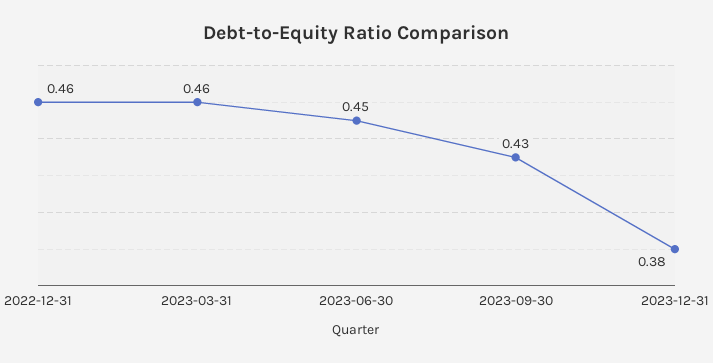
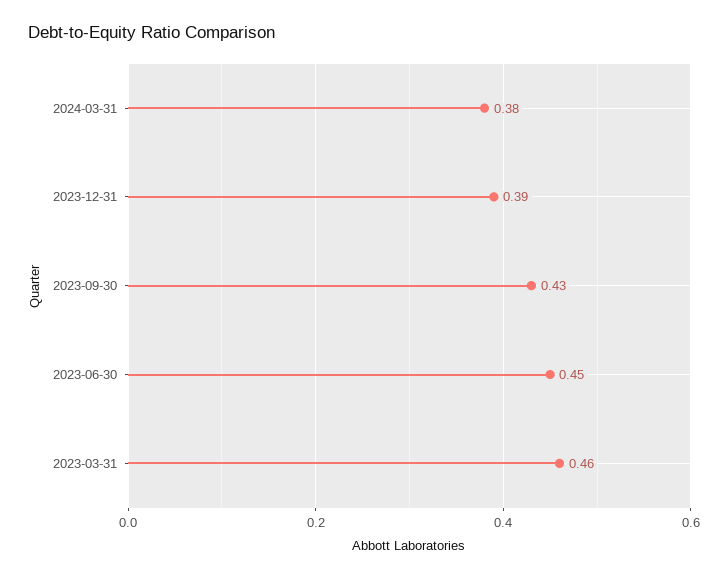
2022-12-31: 0.46 -> none
2023-12-31: 0.38 -> 0.39
2024-03-31: none -> 0.38

